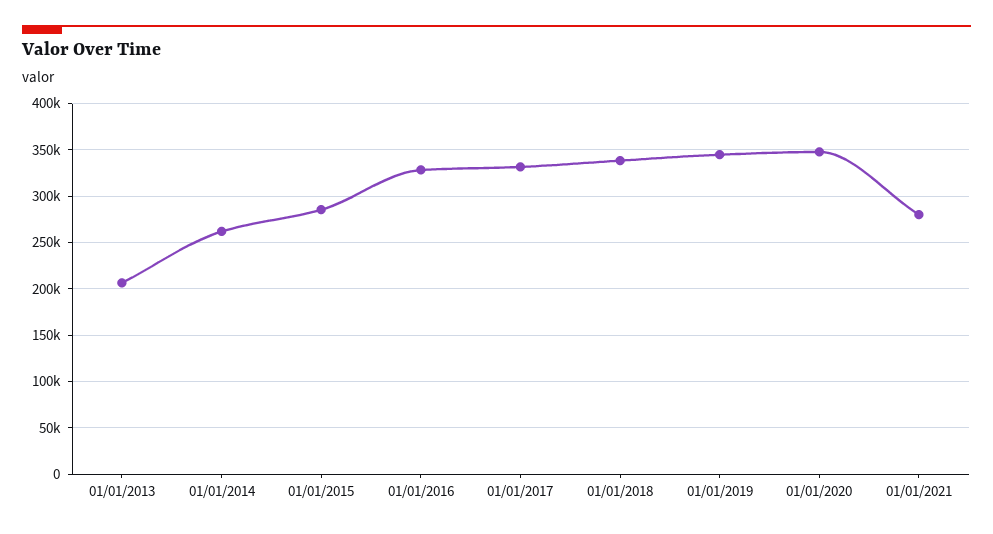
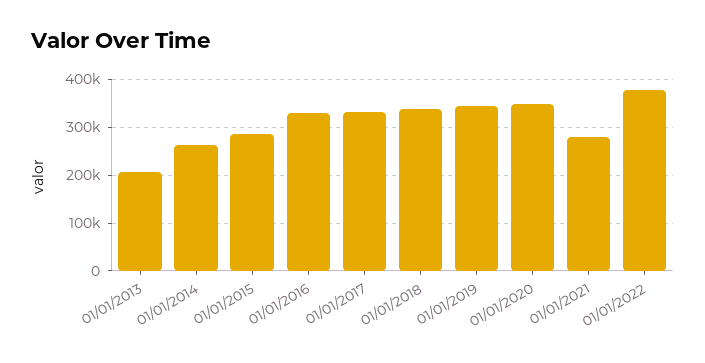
01/01/2022: none -> 380000

